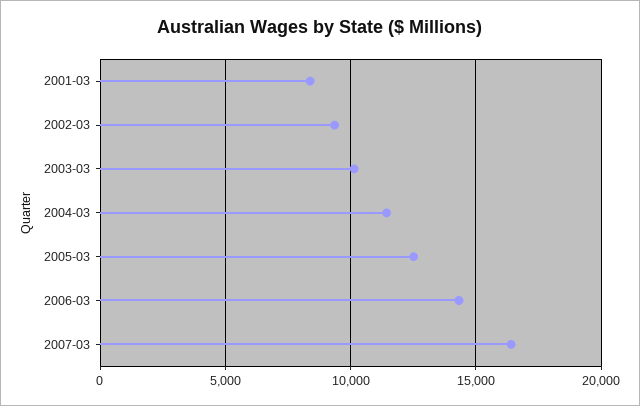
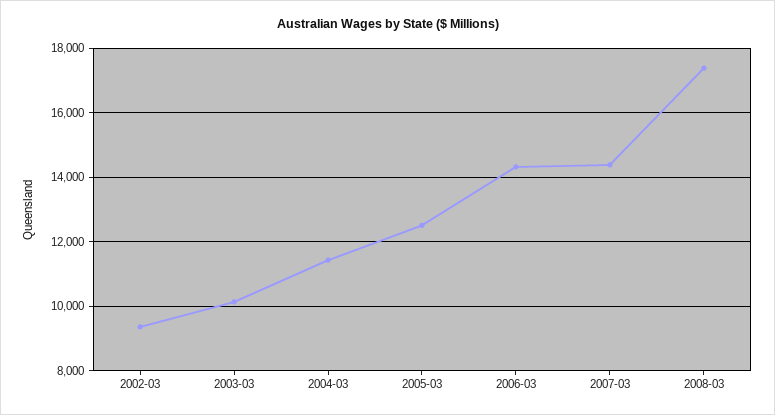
2001-03: 8500 -> none
2007-03: 16500 -> 14400
2008-03: none -> 17400

